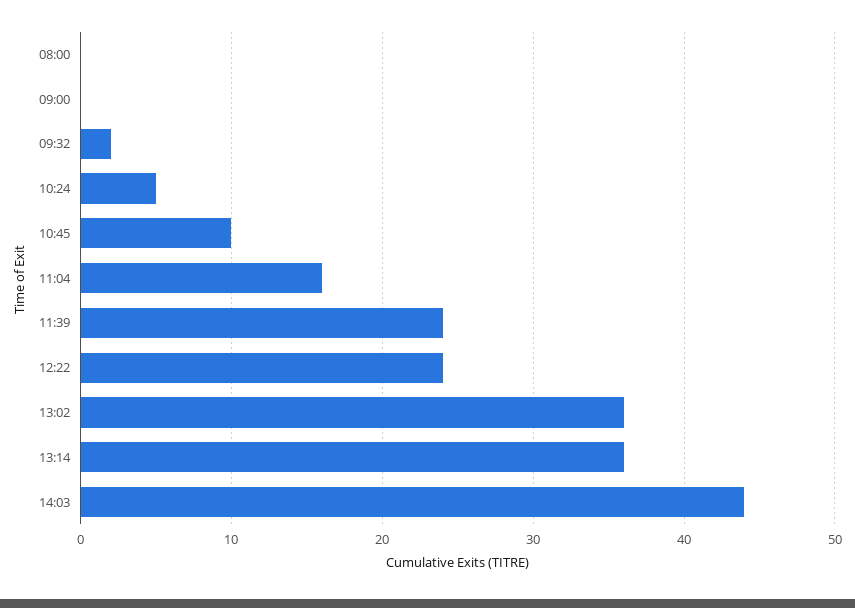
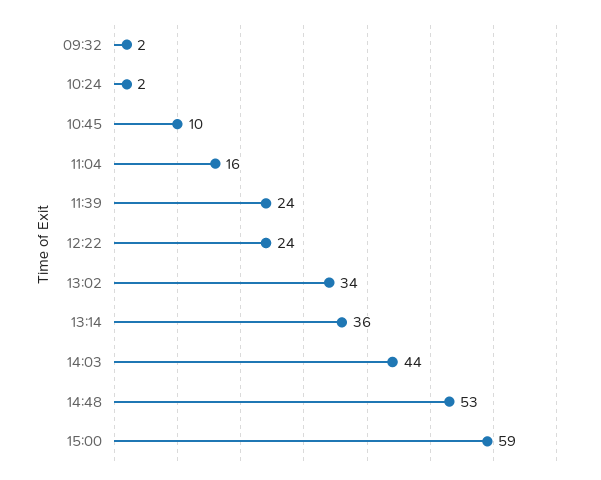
08:00: 0 -> none
09:00: 0 -> none
10:24: 5 -> 2
13:02: 36 -> 34
14:48: none -> 53
15:00: none -> 59

